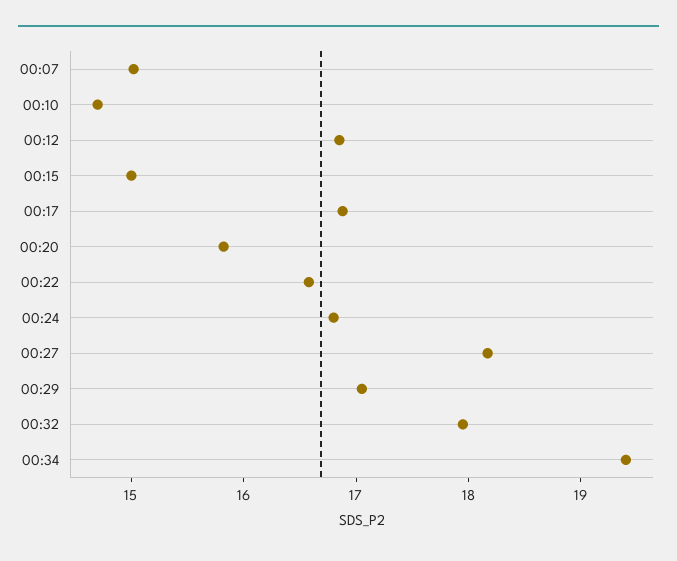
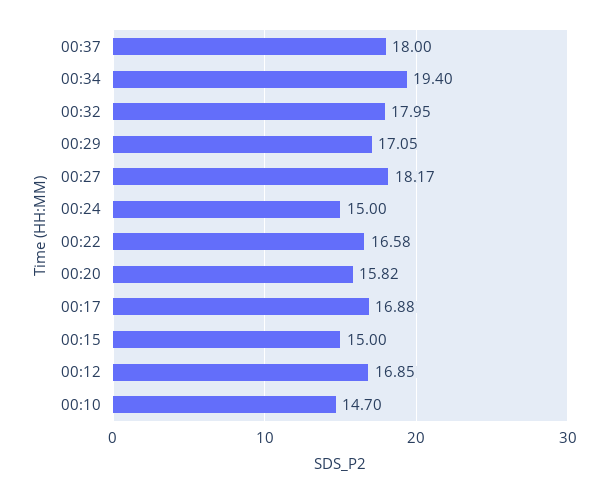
00:07: 15 -> none
00:24: 16.8 -> 15
00:37: none -> 18

